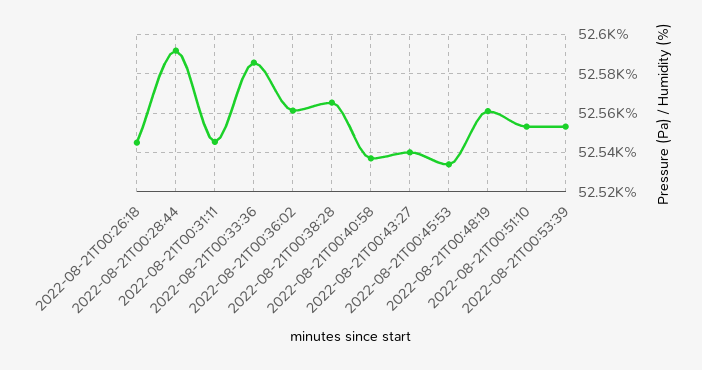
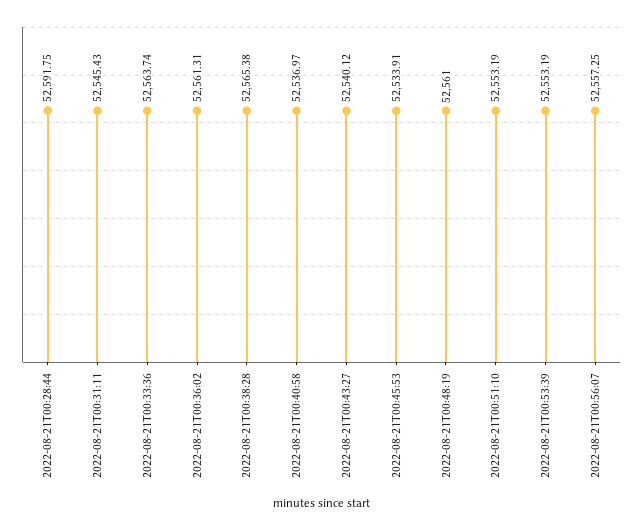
2022-08-21T00:26:18: 52545 -> none
2022-08-21T00:33:36: 52585 -> 52563.74
2022-08-21T00:56:07: none -> 52557.25

